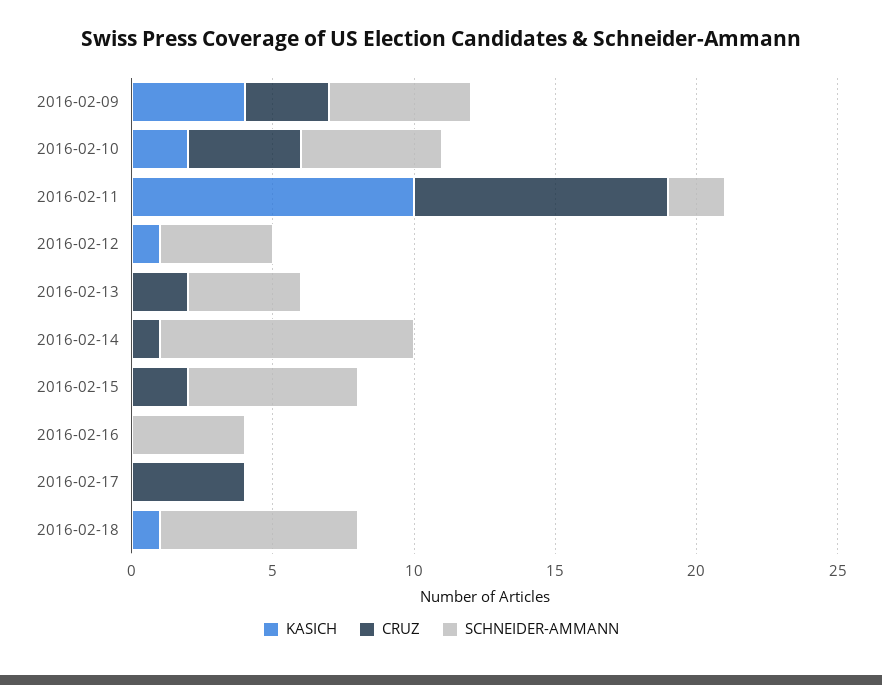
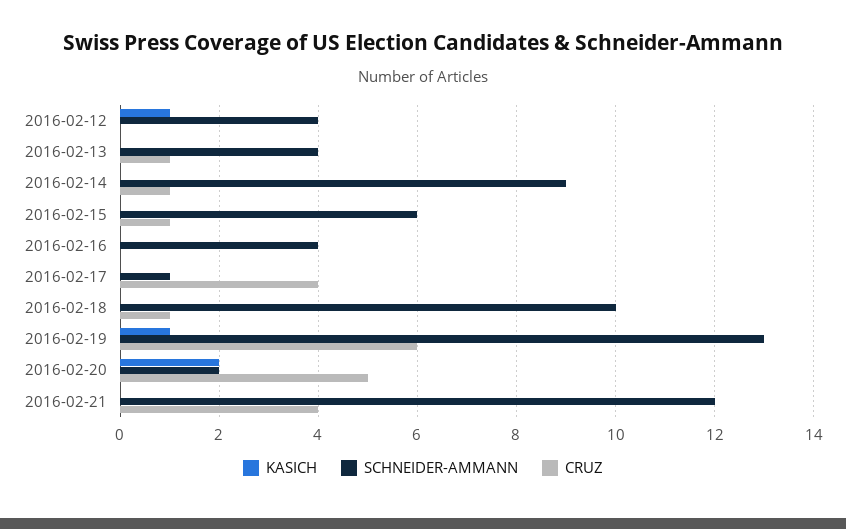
KASICH, 2016-02-09: 4 -> none
CRUZ, 2016-02-09: 3 -> none
SCHNEIDER-AMMANN, 2016-02-09: 5 -> none
KASICH, 2016-02-10: 2 -> none
CRUZ, 2016-02-10: 4 -> none
SCHNEIDER-AMMANN, 2016-02-10: 5 -> none
KASICH, 2016-02-11: 10 -> none
CRUZ, 2016-02-11: 9 -> none
SCHNEIDER-AMMANN, 2016-02-11: 2 -> none
CRUZ, 2016-02-13: 2 -> 1
CRUZ, 2016-02-15: 2 -> 1
SCHNEIDER-AMMANN, 2016-02-17: 0 -> 1
KASICH, 2016-02-18: 1 -> 0
CRUZ, 2016-02-18: 0 -> 1
SCHNEIDER-AMMANN, 2016-02-18: 7 -> 10
KASICH, 2016-02-19: none -> 1
SCHNEIDER-AMMANN, 2016-02-19: none -> 13
CRUZ, 2016-02-19: none -> 6
KASICH, 2016-02-20: none -> 2
SCHNEIDER-AMMANN, 2016-02-20: none -> 2
CRUZ, 2016-02-20: none -> 5
KASICH, 2016-02-21: none -> 0
SCHNEIDER-AMMANN, 2016-02-21: none -> 12
CRUZ, 2016-02-21: none -> 4

